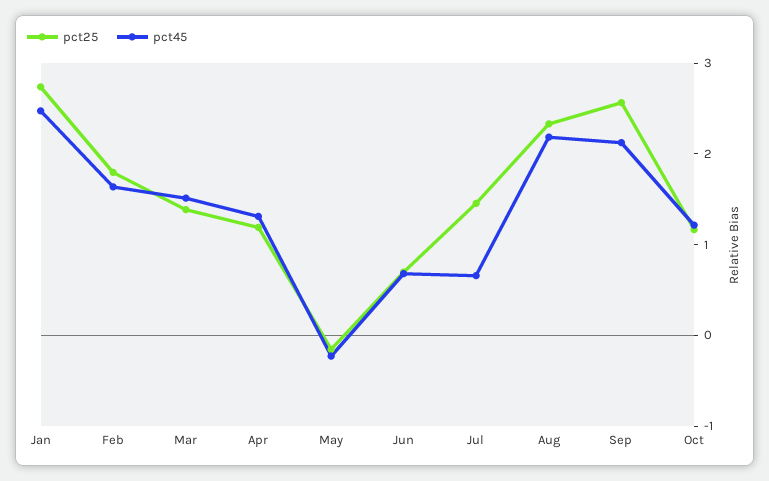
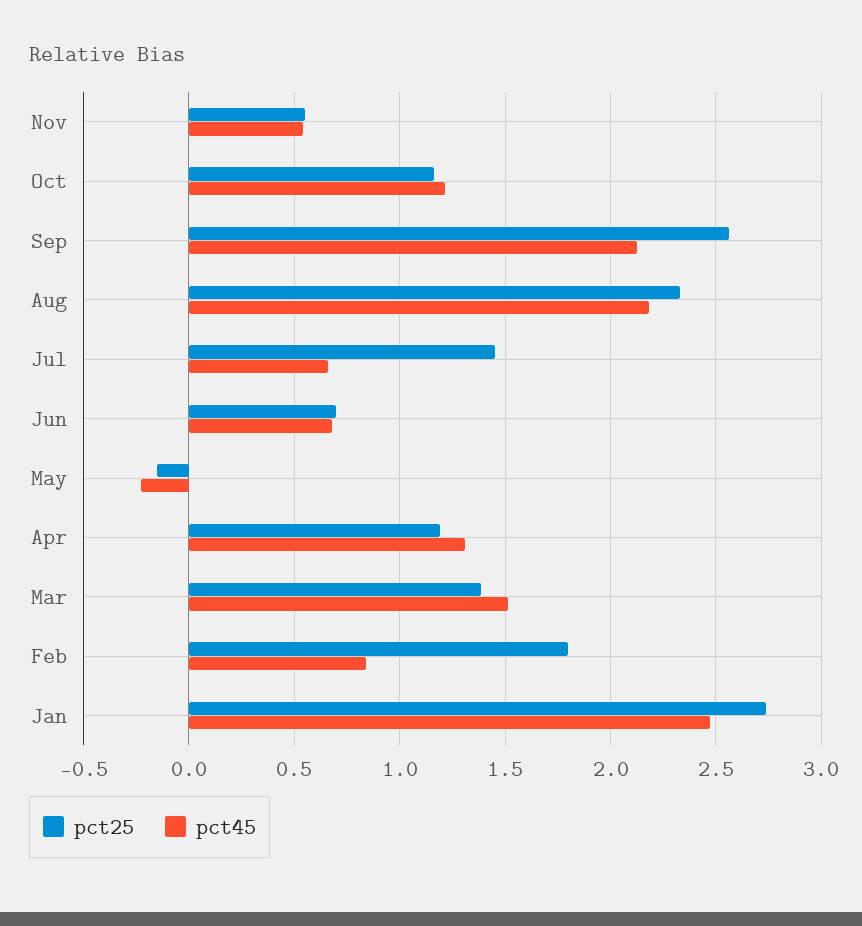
pct45, Feb: 1.6 -> 0.85
pct25, Nov: none -> 0.55
pct45, Nov: none -> 0.55

